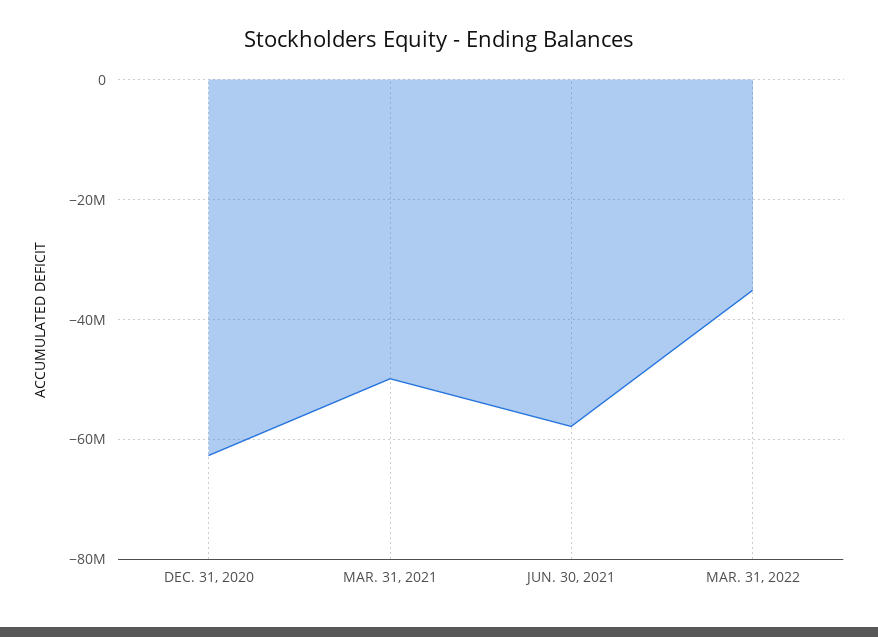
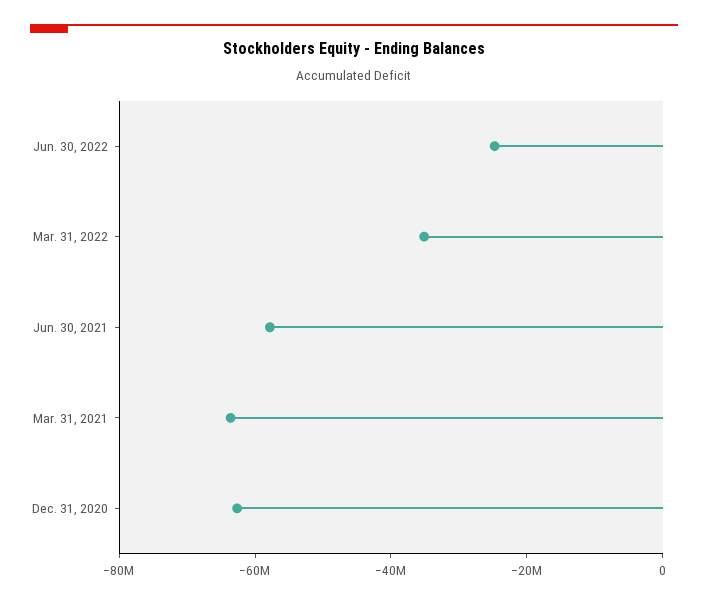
MAR. 31, 2021: -50000000 -> -65000000
Jun. 30, 2022: none -> -25000000

